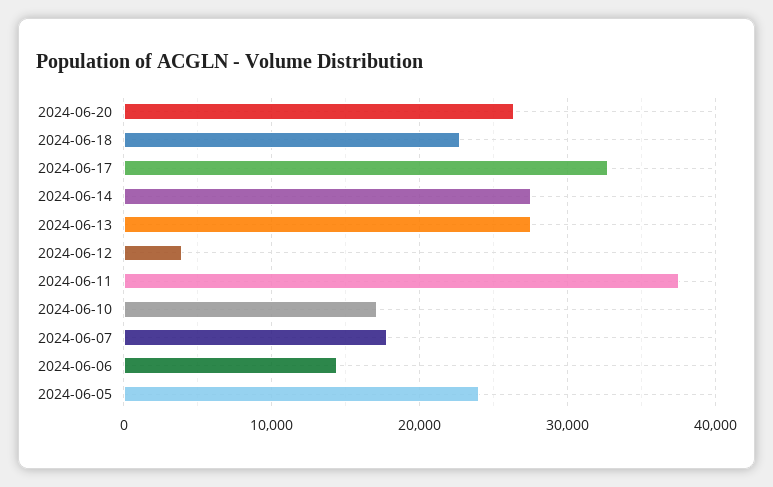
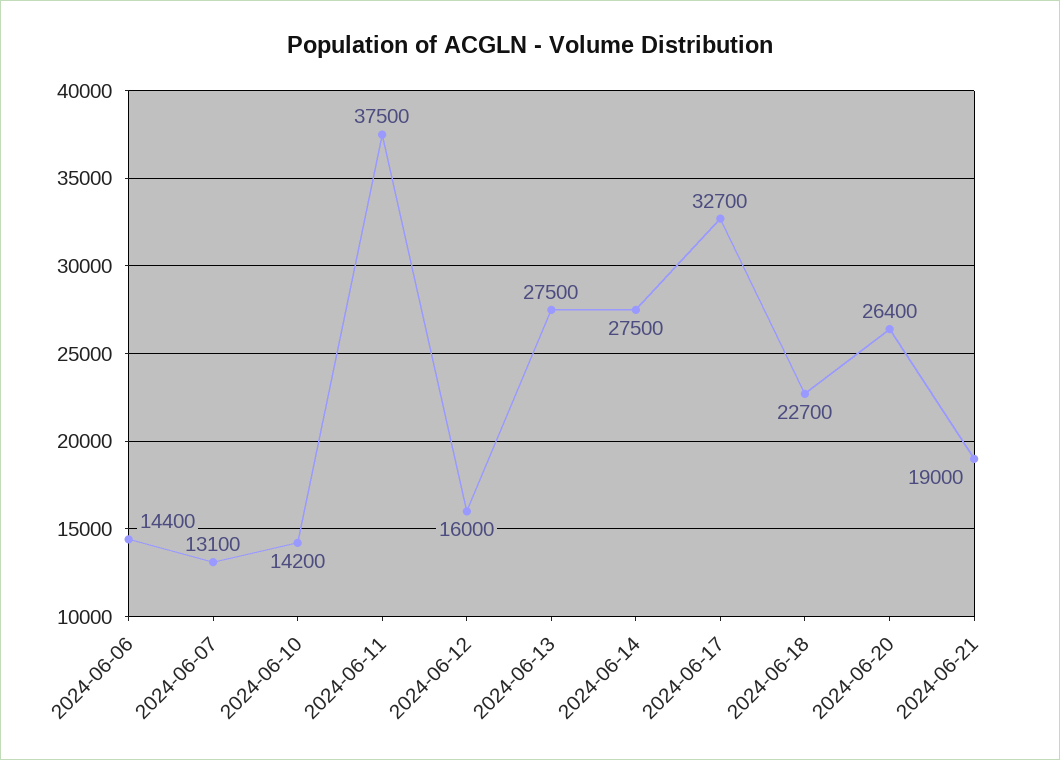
2024-06-12: 4000 -> 16000
2024-06-10: 17000 -> 14200
2024-06-07: 18000 -> 13100
2024-06-05: 24000 -> none
2024-06-21: none -> 19000

